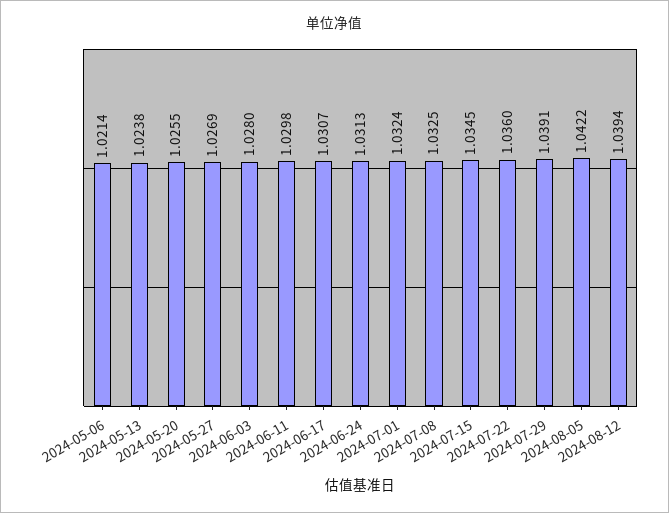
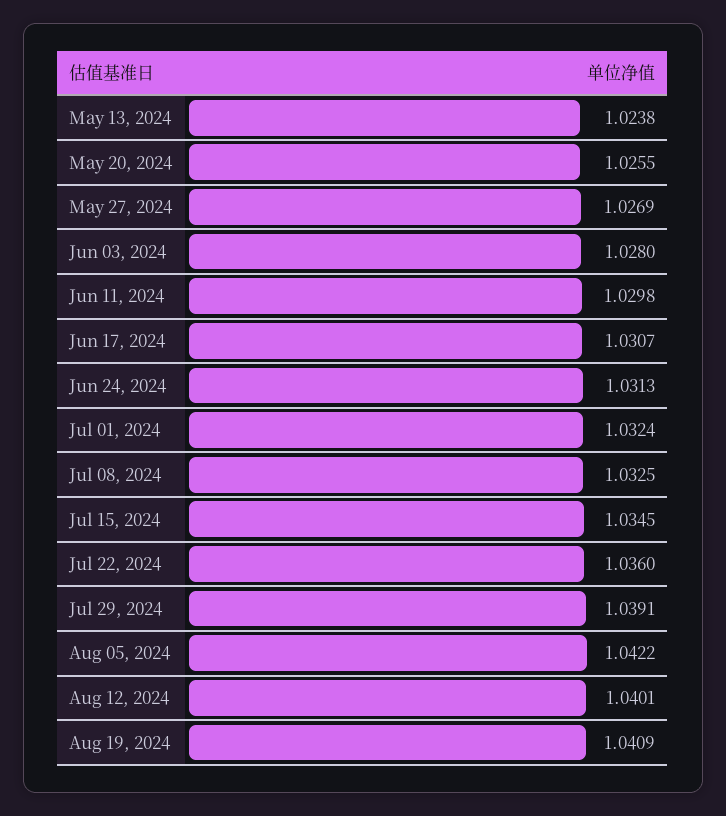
2024-05-06: 1.0214 -> none
2024-08-12: 1.0394 -> 1.0401
Aug 19, 2024: none -> 1.0409

